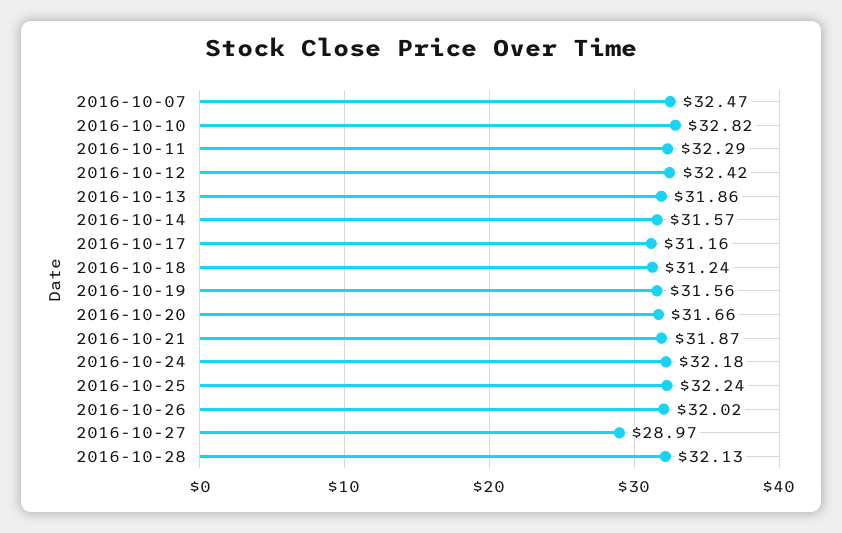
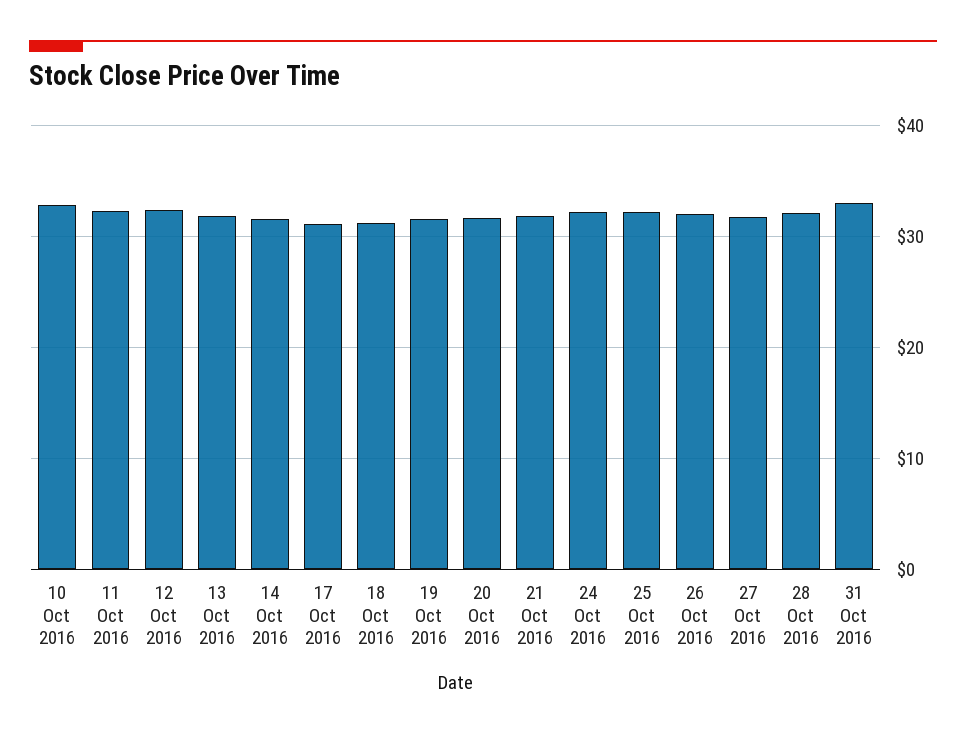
2016-10-07: 32.47 -> none
2016-10-27: 28.97 -> 32
31 Oct 2016: none -> 33

